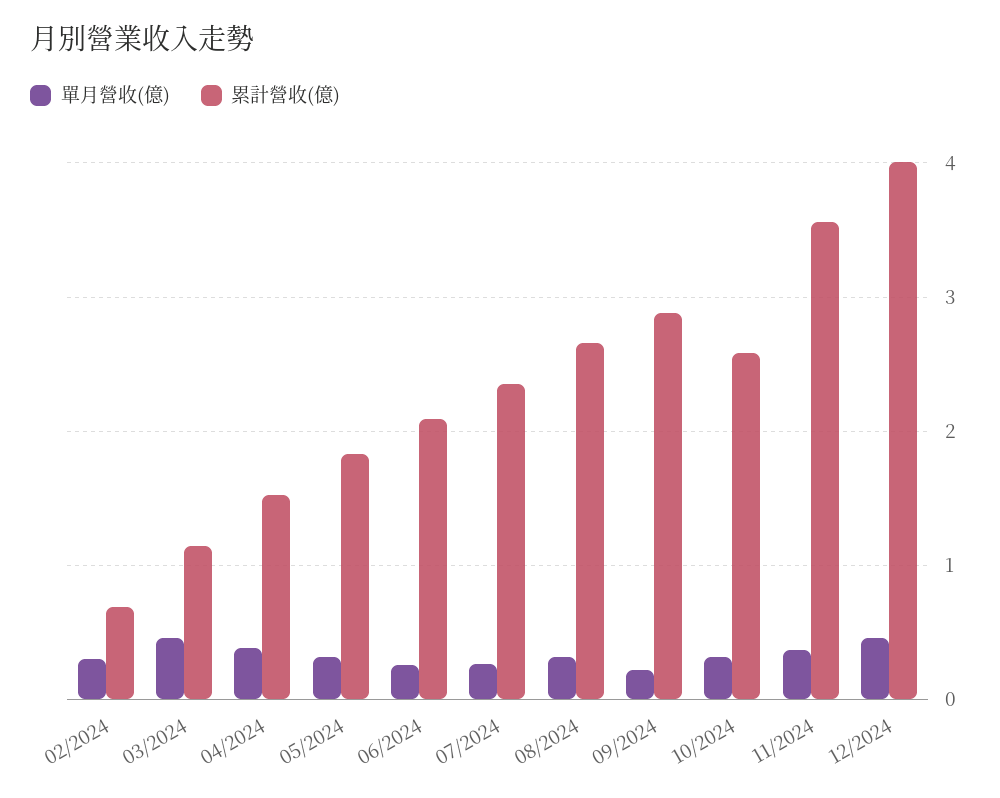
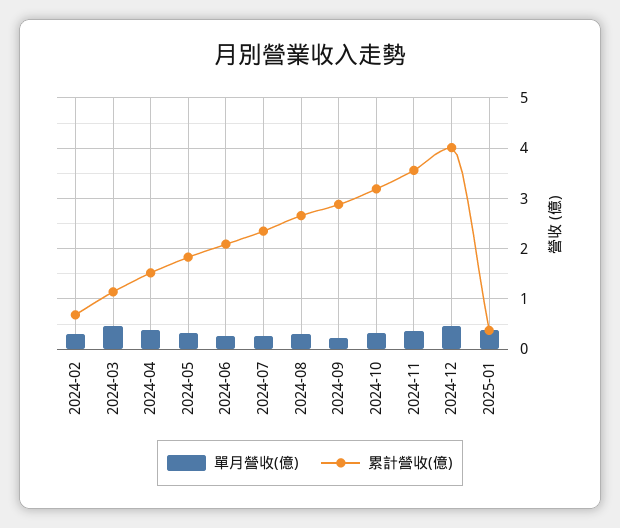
累計營收(億), 10/2024: 2.6 -> 3.2
單月營收(億), 2025-01: none -> 0.4
累計營收(億), 2025-01: none -> 0.4

